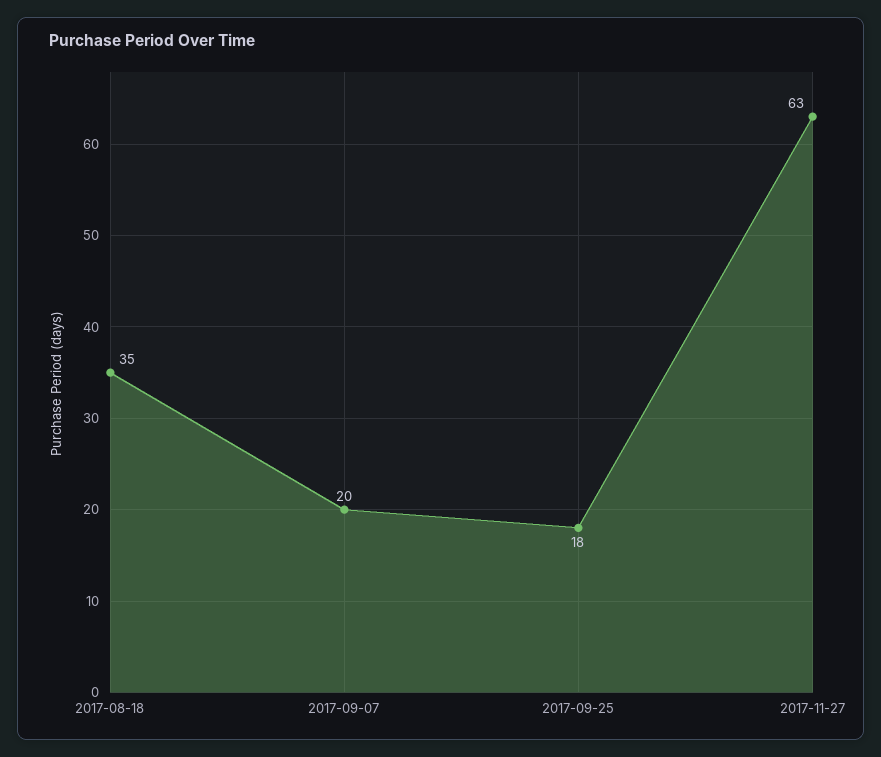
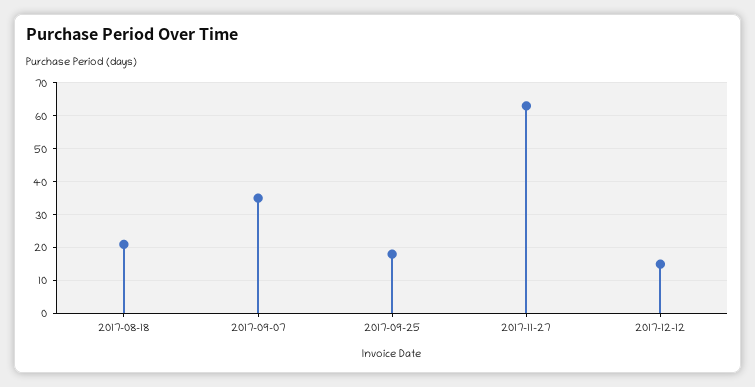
2017-08-18: 35 -> 20
2017-09-07: 20 -> 35
2017-12-12: none -> 15

